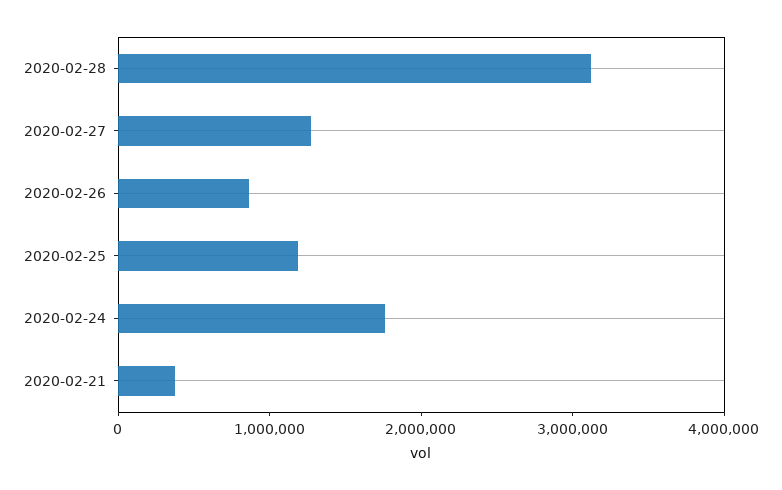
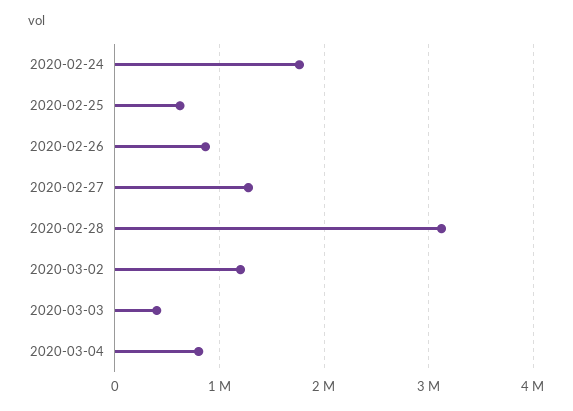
2020-02-25: 1200000 -> 600000
2020-02-21: 400000 -> none
2020-03-02: none -> 1200000
2020-03-03: none -> 400000
2020-03-04: none -> 800000

